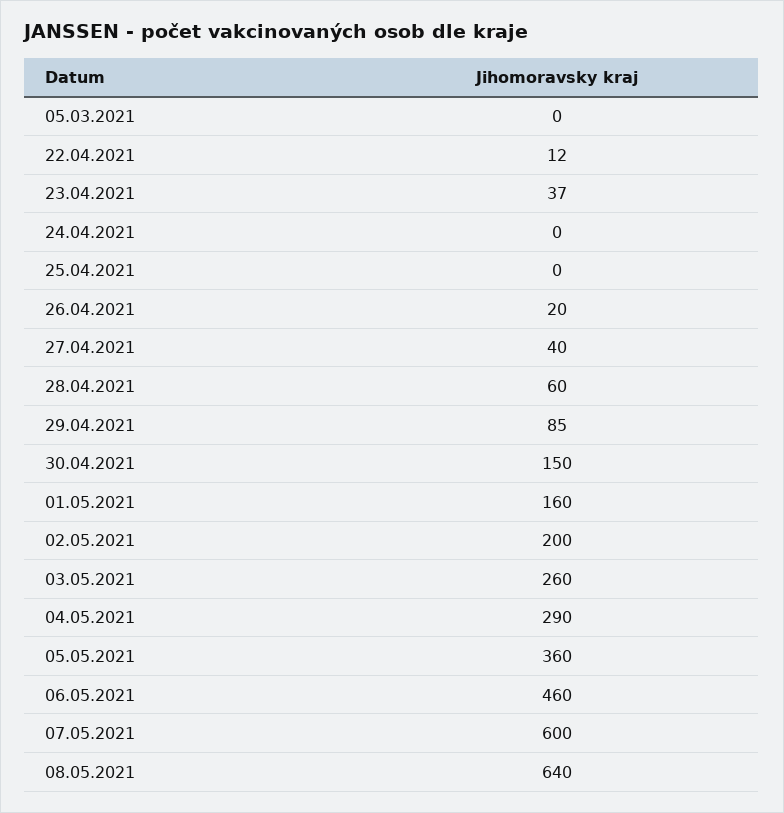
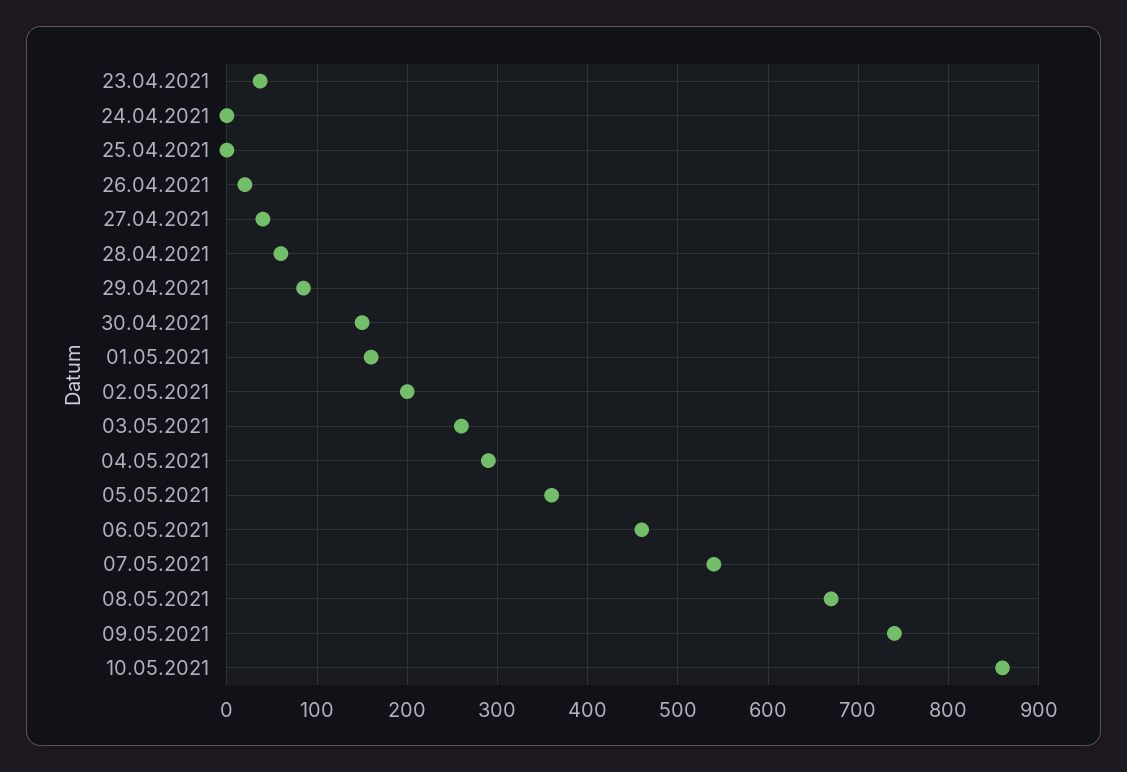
05.03.2021: 0 -> none
22.04.2021: 12 -> none
07.05.2021: 600 -> 540
08.05.2021: 640 -> 670
09.05.2021: none -> 740
10.05.2021: none -> 860

